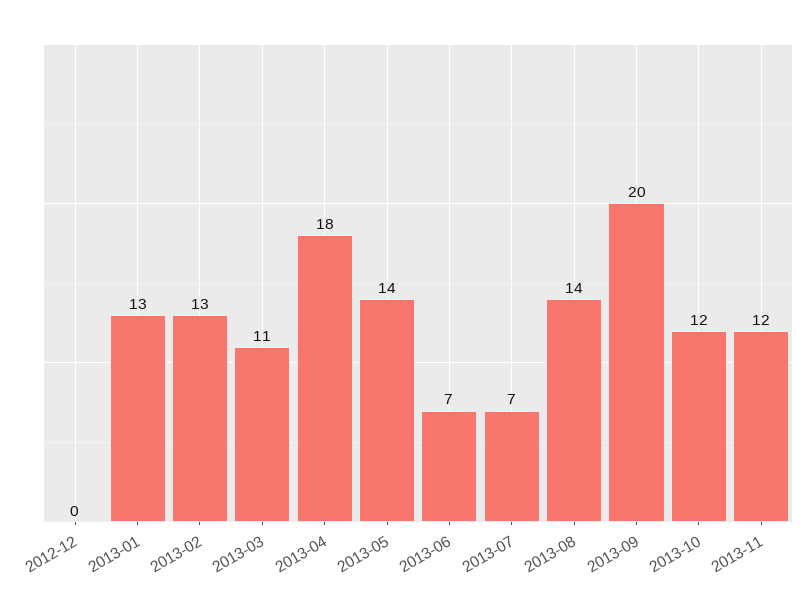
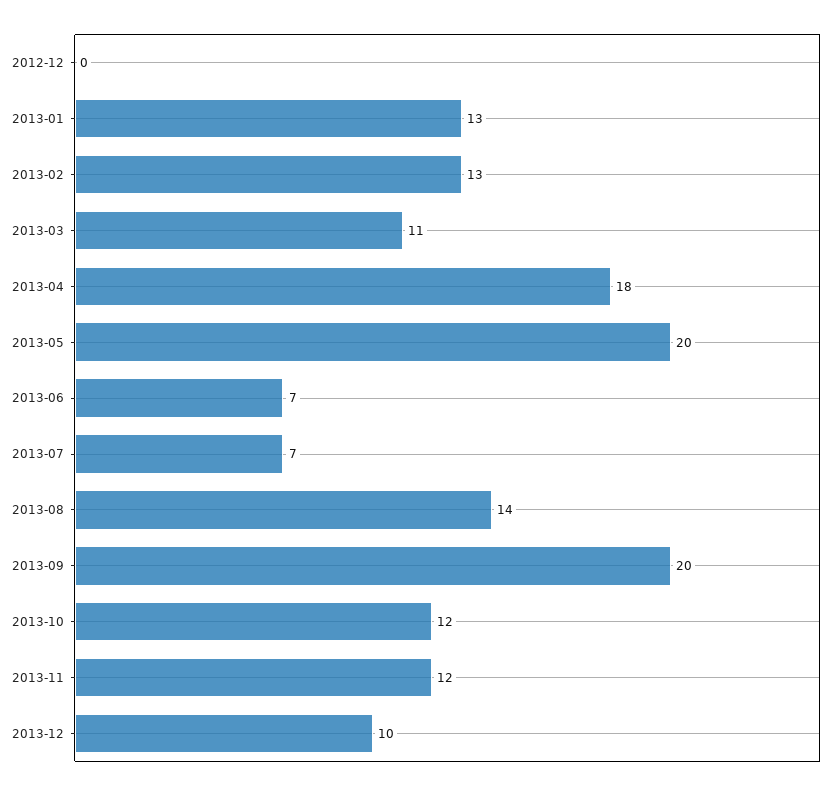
2013-05: 14 -> 20
2013-12: none -> 10

